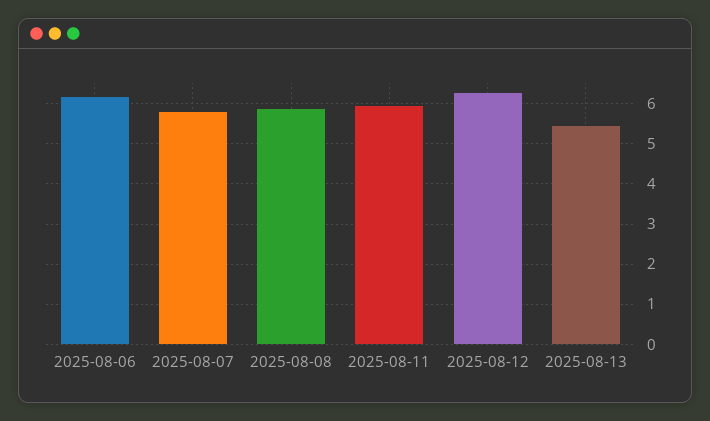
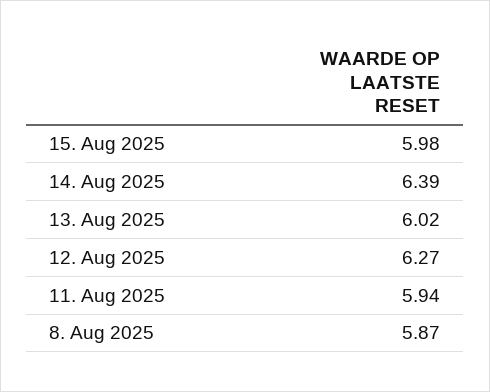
2025-08-06: 6.2 -> none
2025-08-07: 5.8 -> none
2025-08-13: 5.4 -> 6.02
15. Aug 2025: none -> 5.98
14. Aug 2025: none -> 6.39

